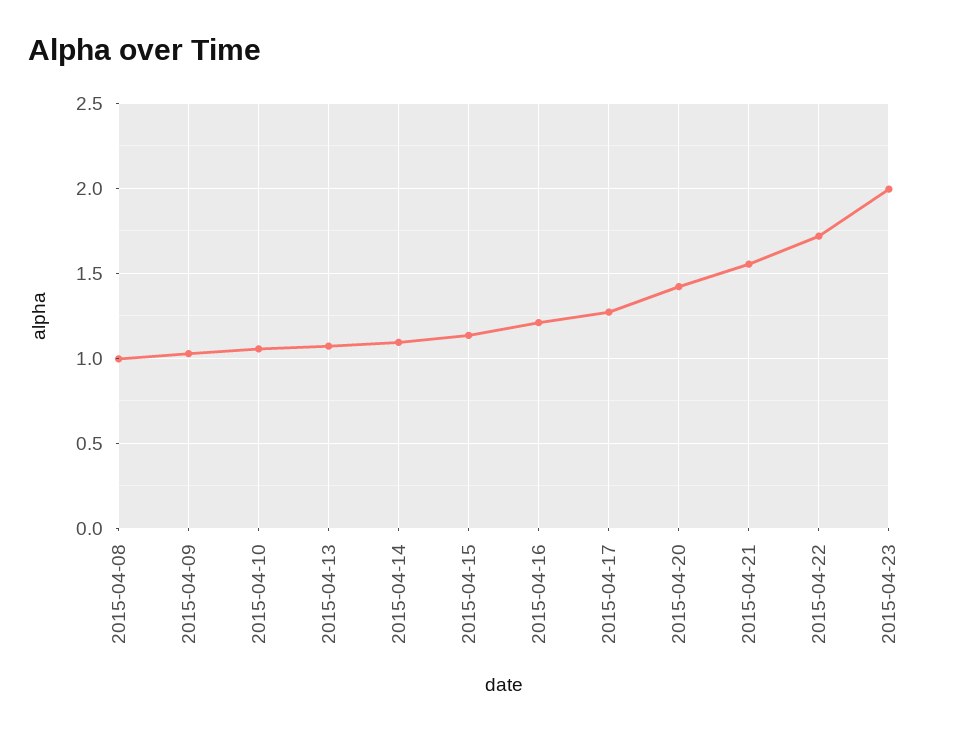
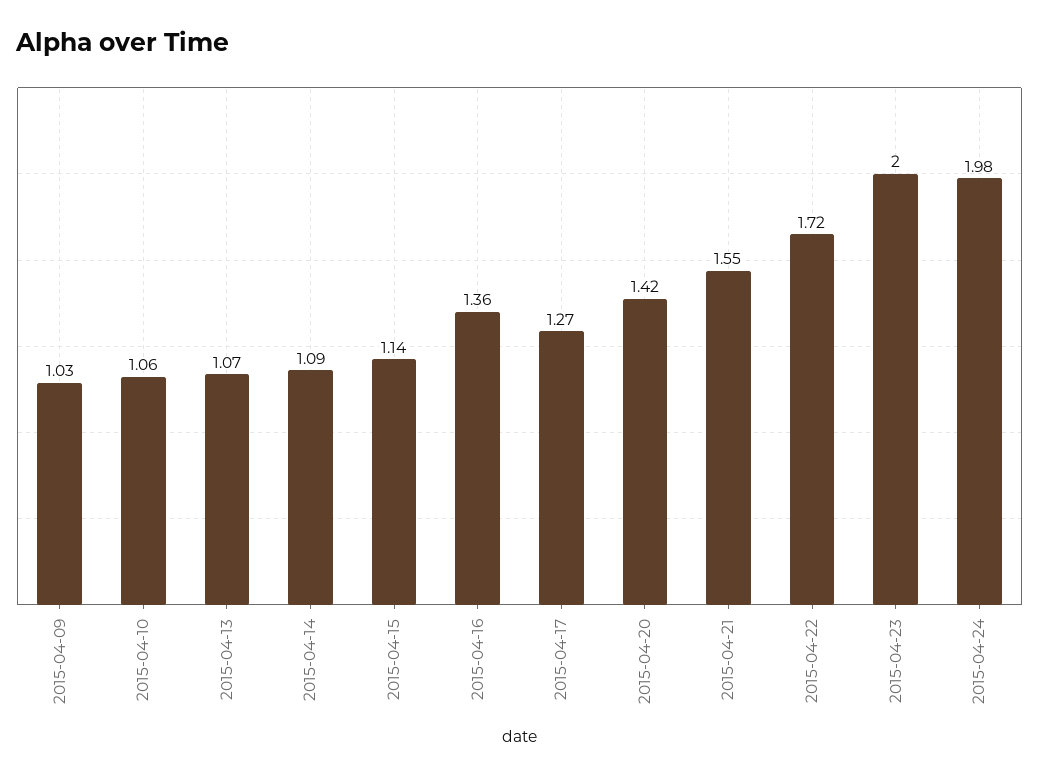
2015-04-08: 1 -> none
2015-04-16: 1.2 -> 1.36
2015-04-24: none -> 1.98

